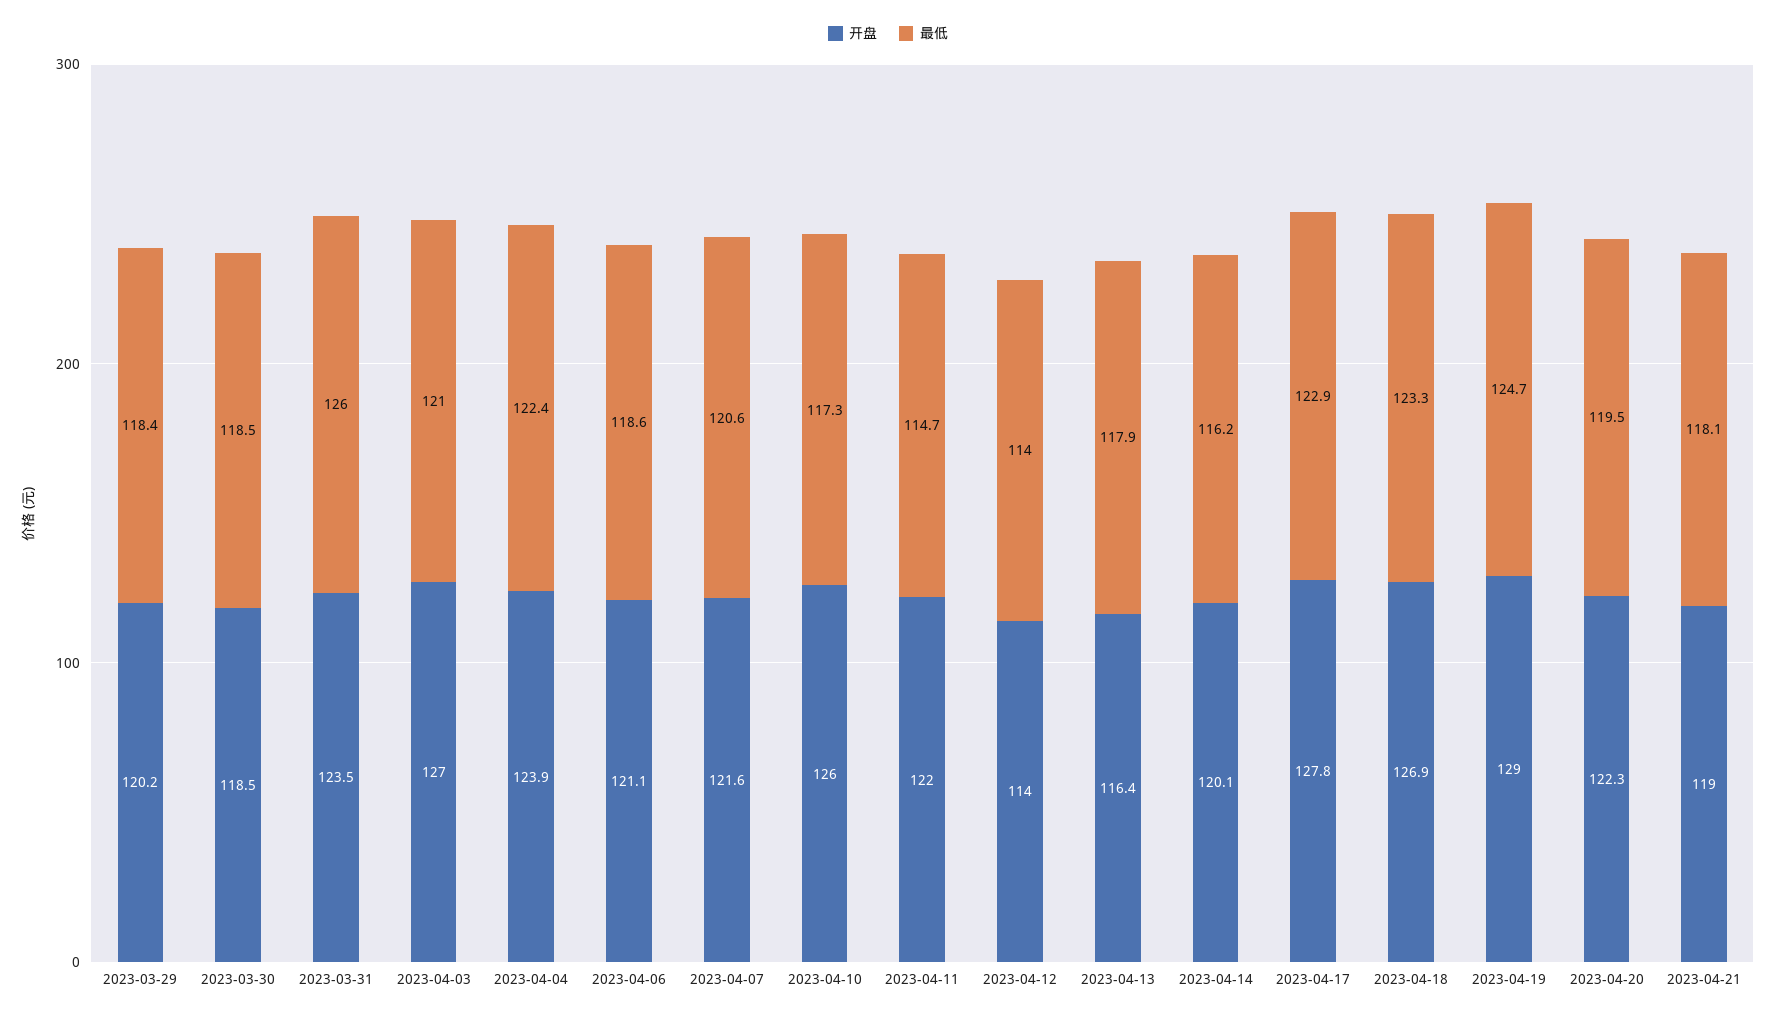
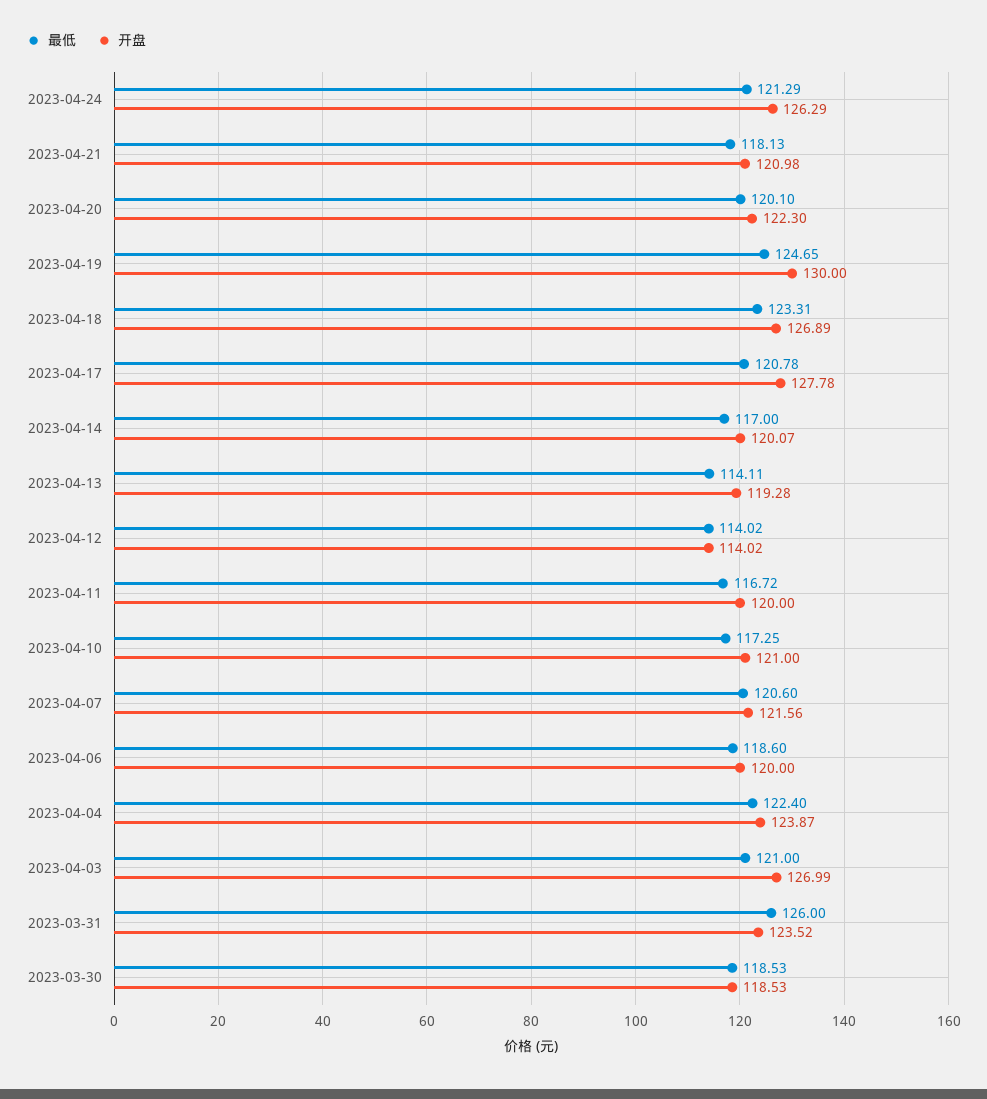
开盘, 2023-03-29: 120.2 -> none
最低, 2023-03-29: 118.4 -> none
开盘, 2023-04-06: 121.1 -> 120
开盘, 2023-04-10: 126 -> 121
开盘, 2023-04-11: 122 -> 120
最低, 2023-04-11: 114.7 -> 116.72
开盘, 2023-04-13: 116.4 -> 119.28
最低, 2023-04-13: 117.9 -> 114.11
最低, 2023-04-14: 116.2 -> 117
最低, 2023-04-17: 122.9 -> 120.78
开盘, 2023-04-19: 129 -> 130
最低, 2023-04-20: 119.5 -> 120.1
开盘, 2023-04-21: 119 -> 120.98
最低, 2023-04-24: none -> 121.29
开盘, 2023-04-24: none -> 126.29

